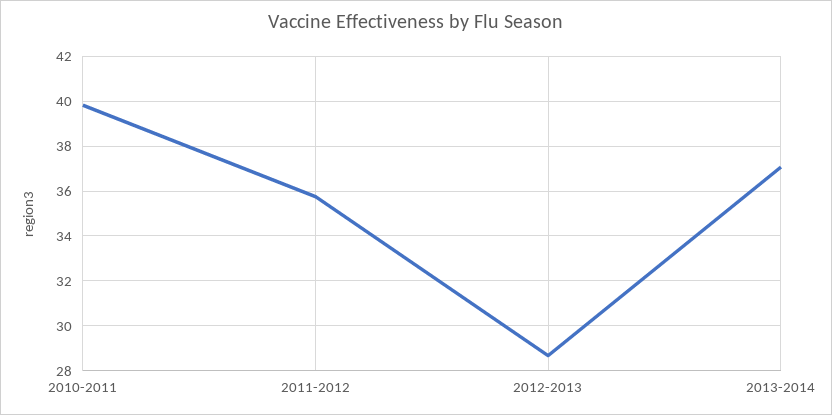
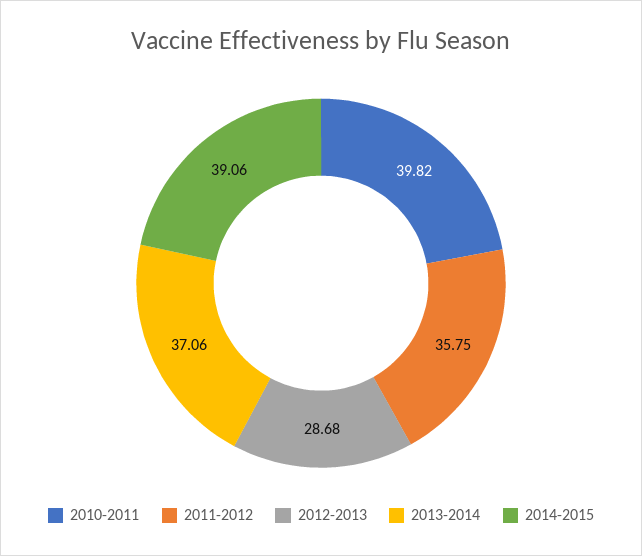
2014-2015: none -> 39.06

